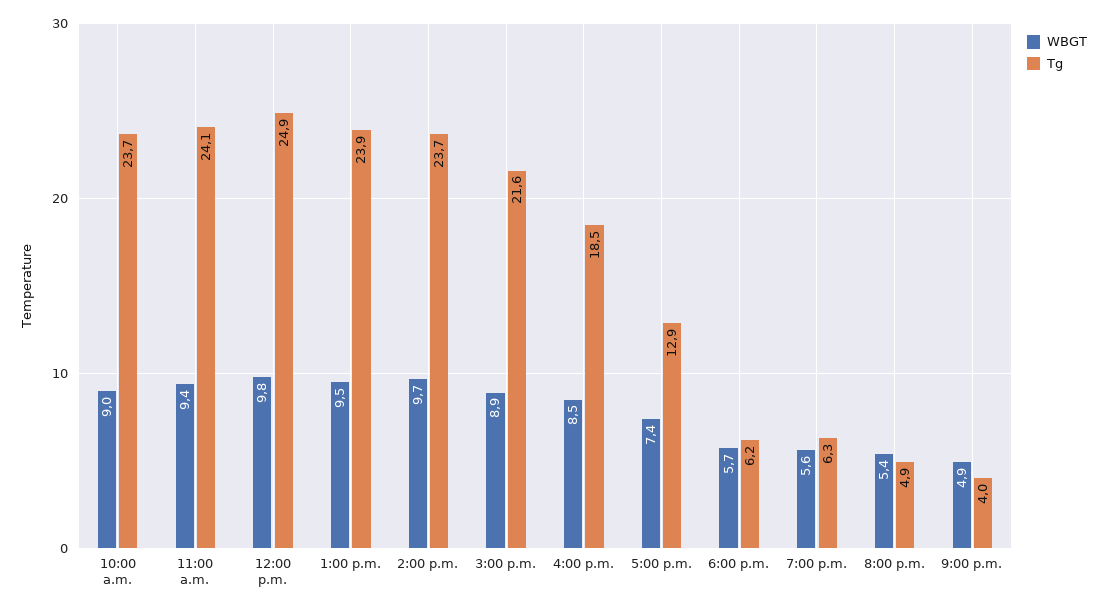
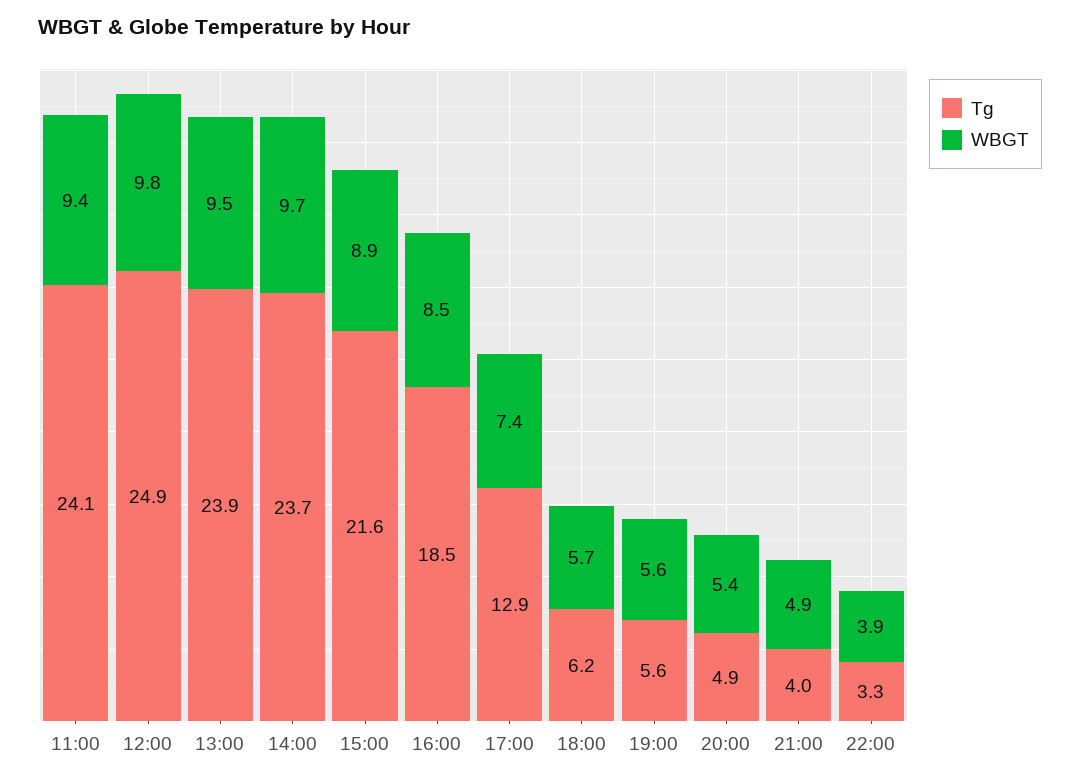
WBGT, 10:00 a.m.: 9 -> none
Tg, 10:00 a.m.: 23.7 -> none
Tg, 7:00 p.m.: 6.3 -> 5.6
Tg, 22:00: none -> 3.3
WBGT, 22:00: none -> 3.9

